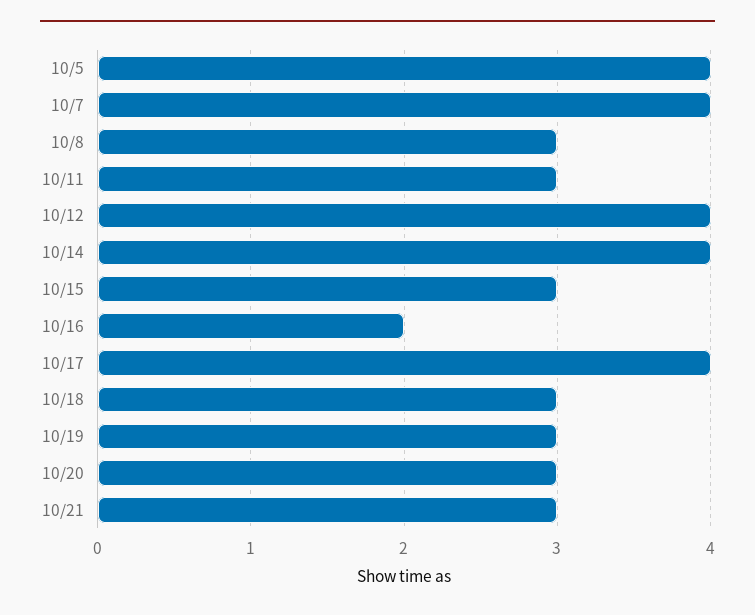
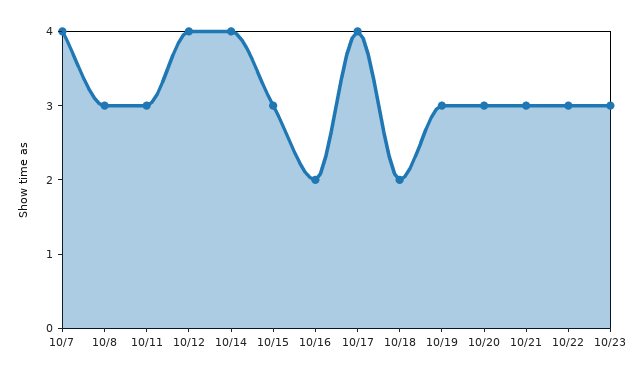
10/5: 4 -> none
10/18: 3 -> 2
10/22: none -> 3
10/23: none -> 3

